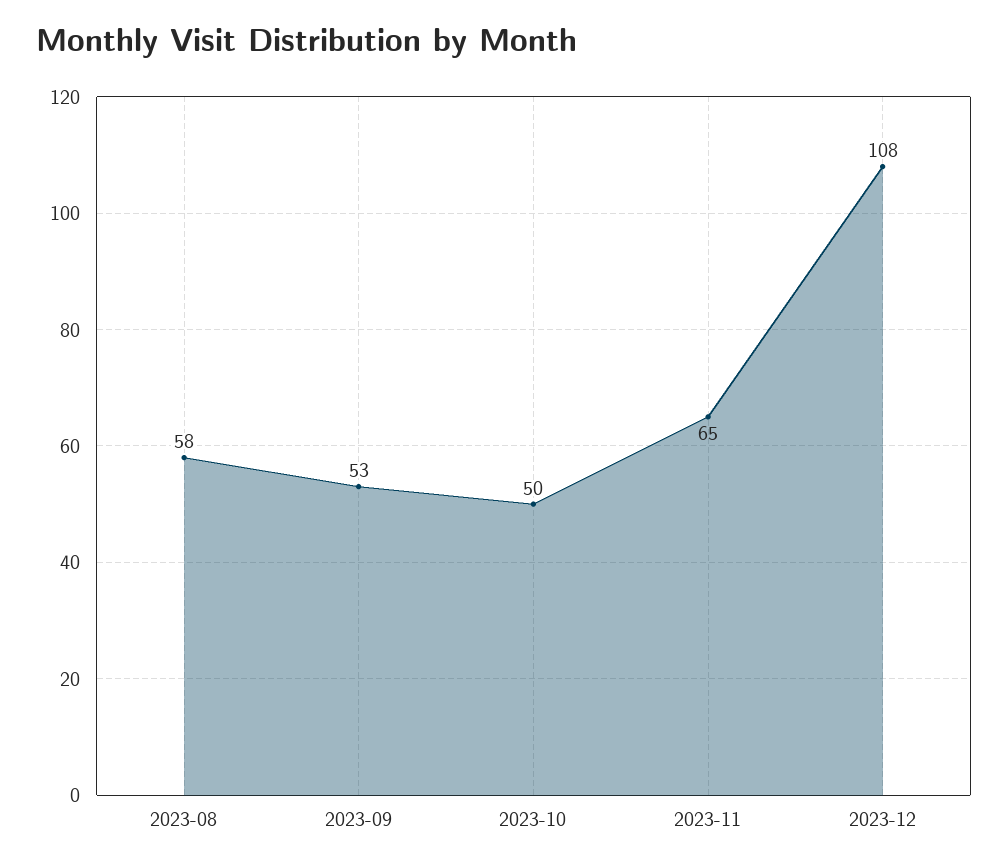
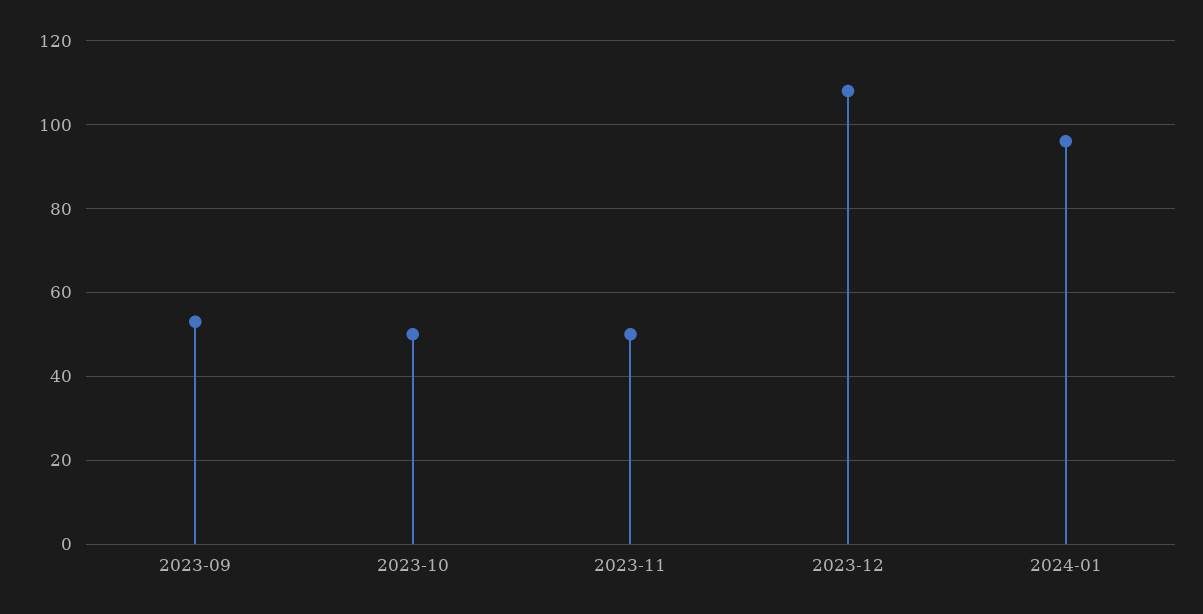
2023-08: 58 -> none
2023-11: 65 -> 50
2024-01: none -> 95

